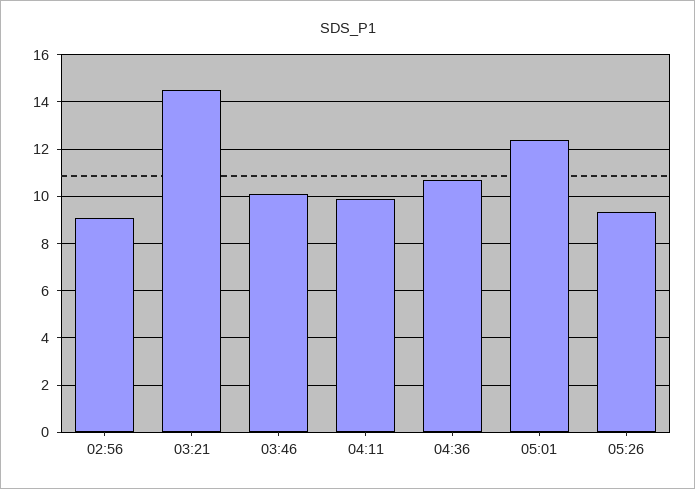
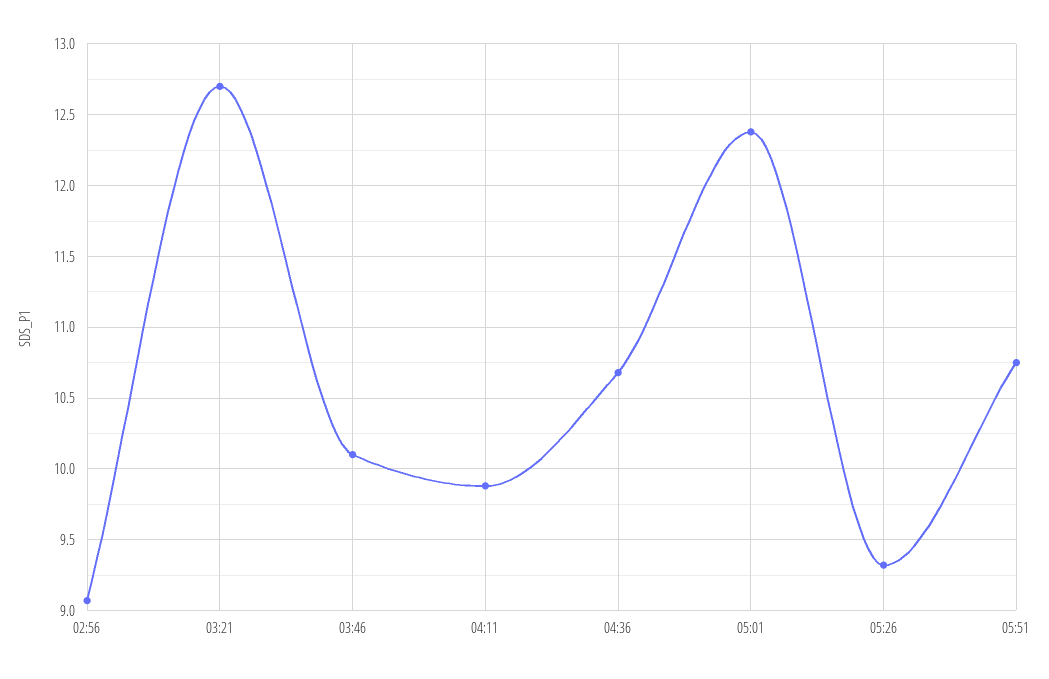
03:21: 14.5 -> 12.7
05:51: none -> 10.75

